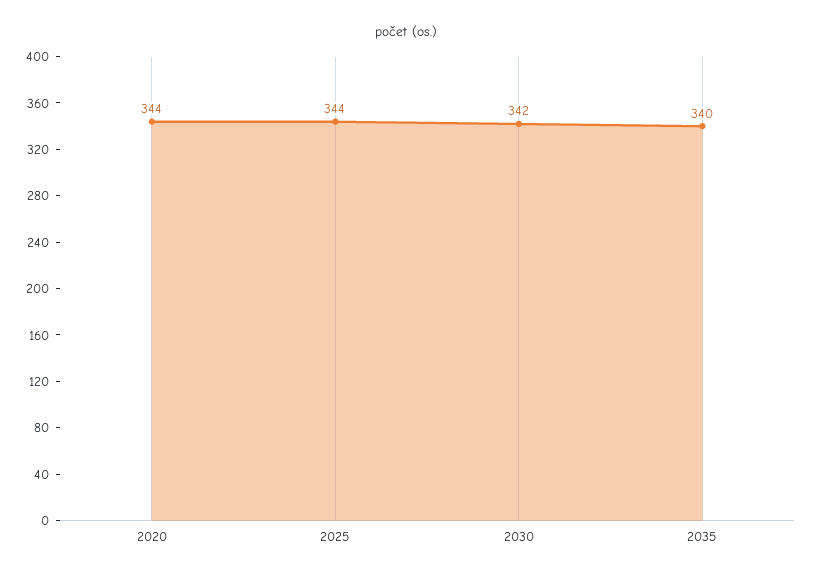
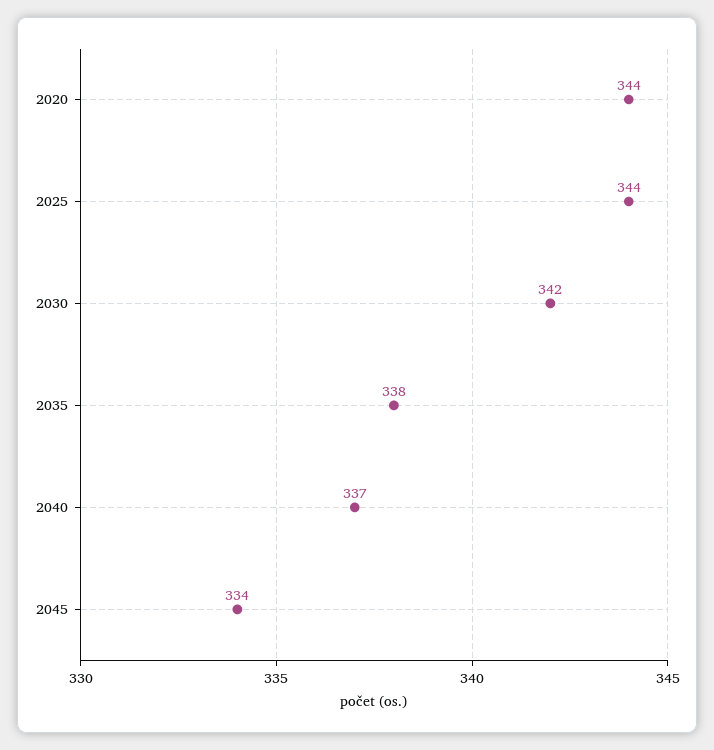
2035: 340 -> 338
2040: none -> 337
2045: none -> 334

